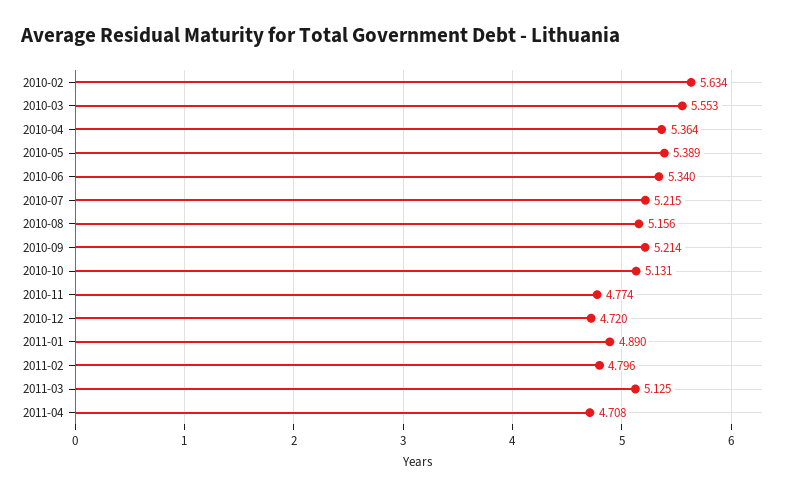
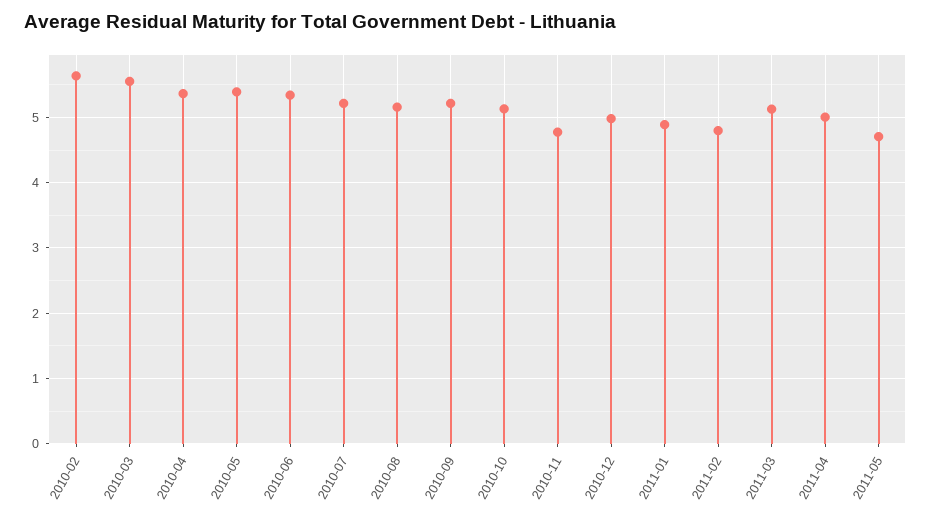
2010-12: 4.72 -> 5
2011-04: 4.708 -> 5
2011-05: none -> 4.7

